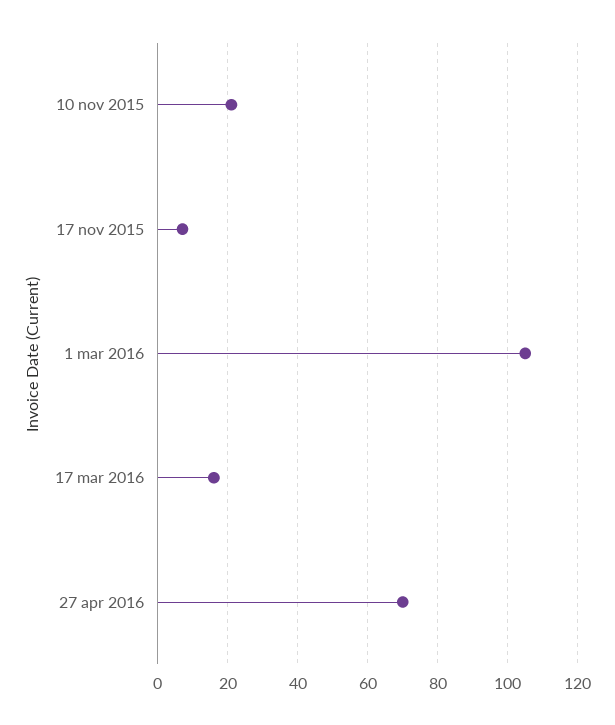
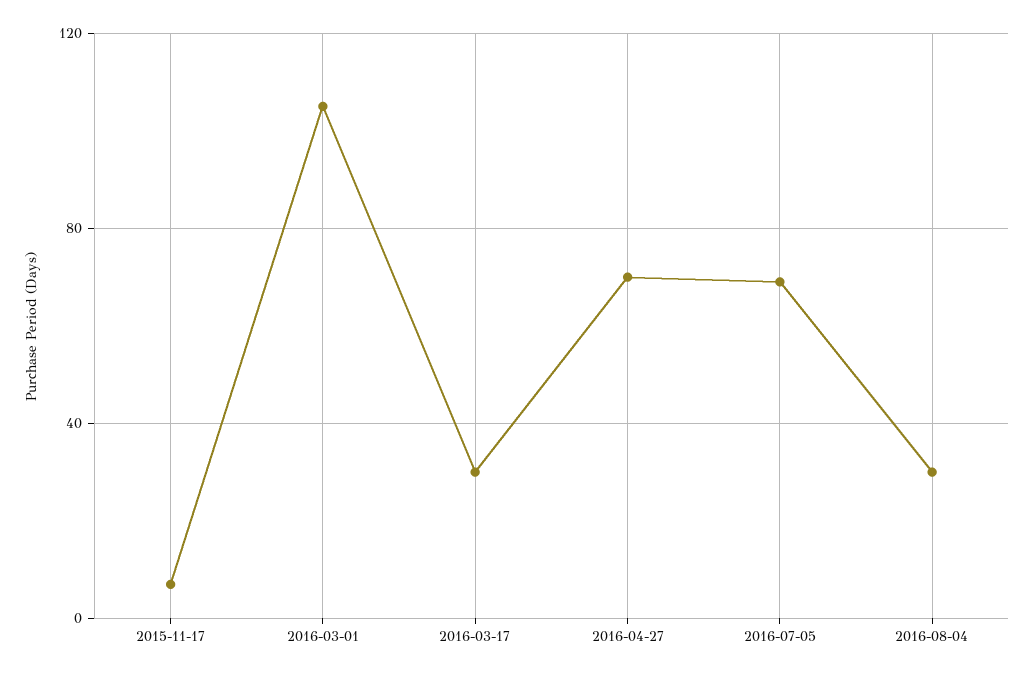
10 nov 2015: 20 -> none
17 mar 2016: 15 -> 30
2016-07-05: none -> 70
2016-08-04: none -> 30

